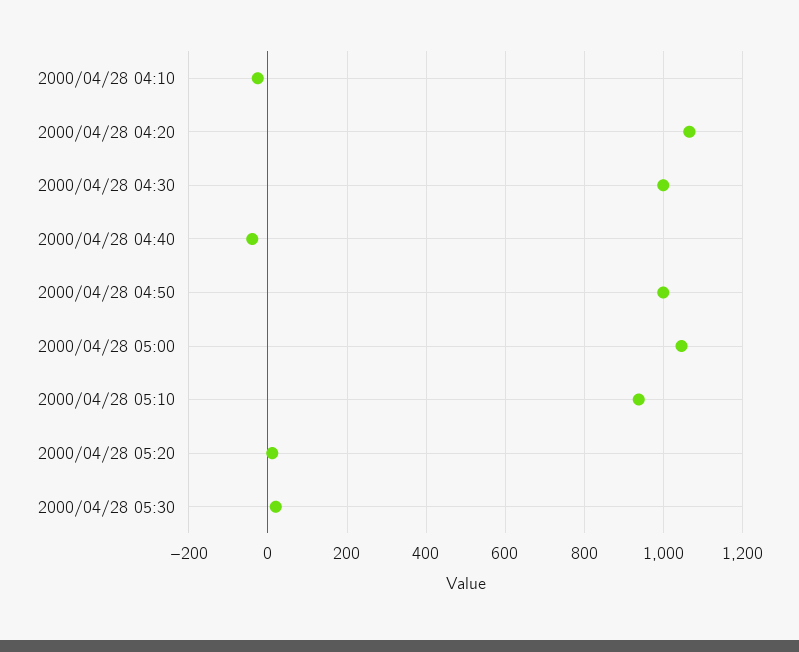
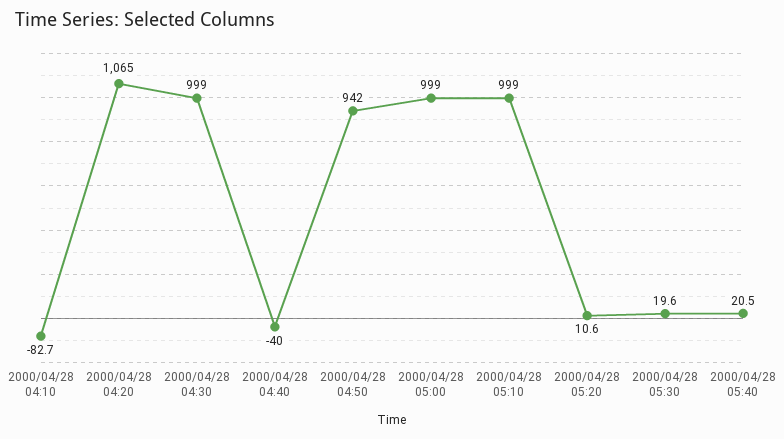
2000/04/28 04:10: -20 -> -82.7
2000/04/28 04:50: 1000 -> 942
2000/04/28 05:00: 1040 -> 999
2000/04/28 05:10: 940 -> 999
2000/04/28 05:40: none -> 20.5

